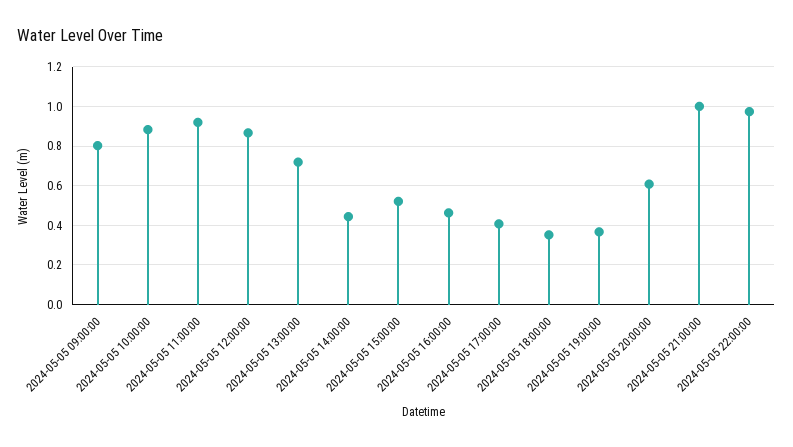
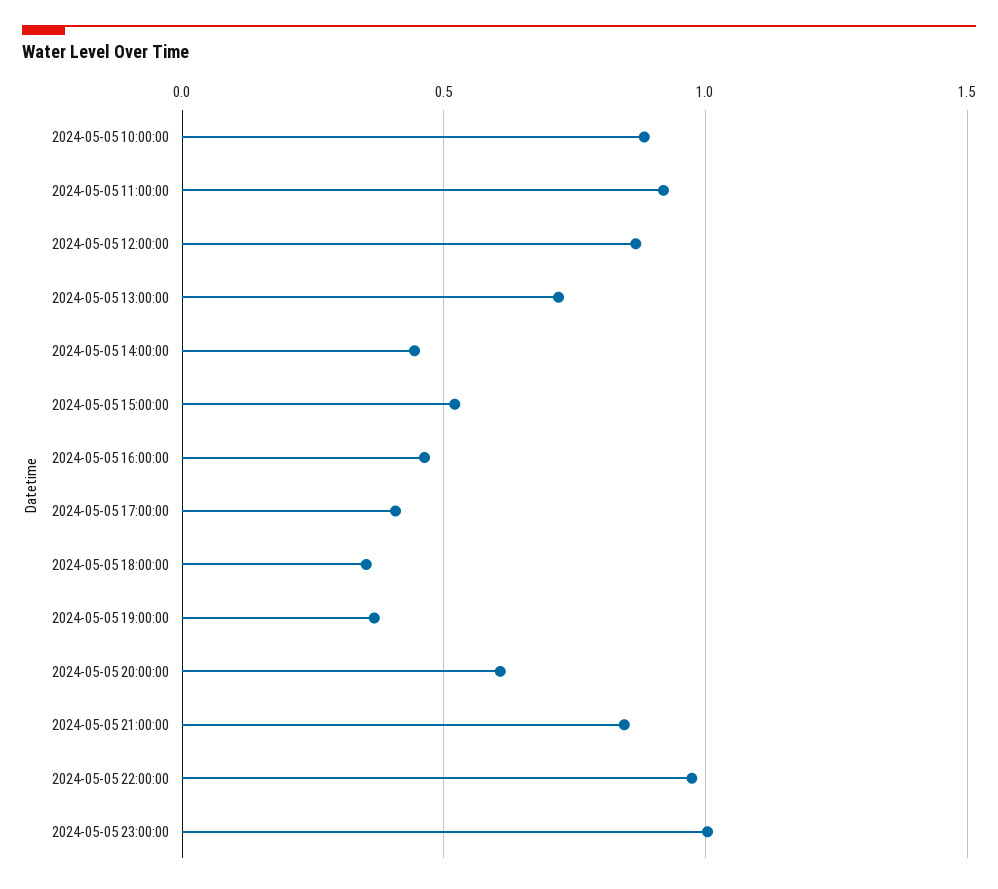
2024-05-05 09:00:00: 0.8 -> none
2024-05-05 21:00:00: 1 -> 0.85
2024-05-05 23:00:00: none -> 1

